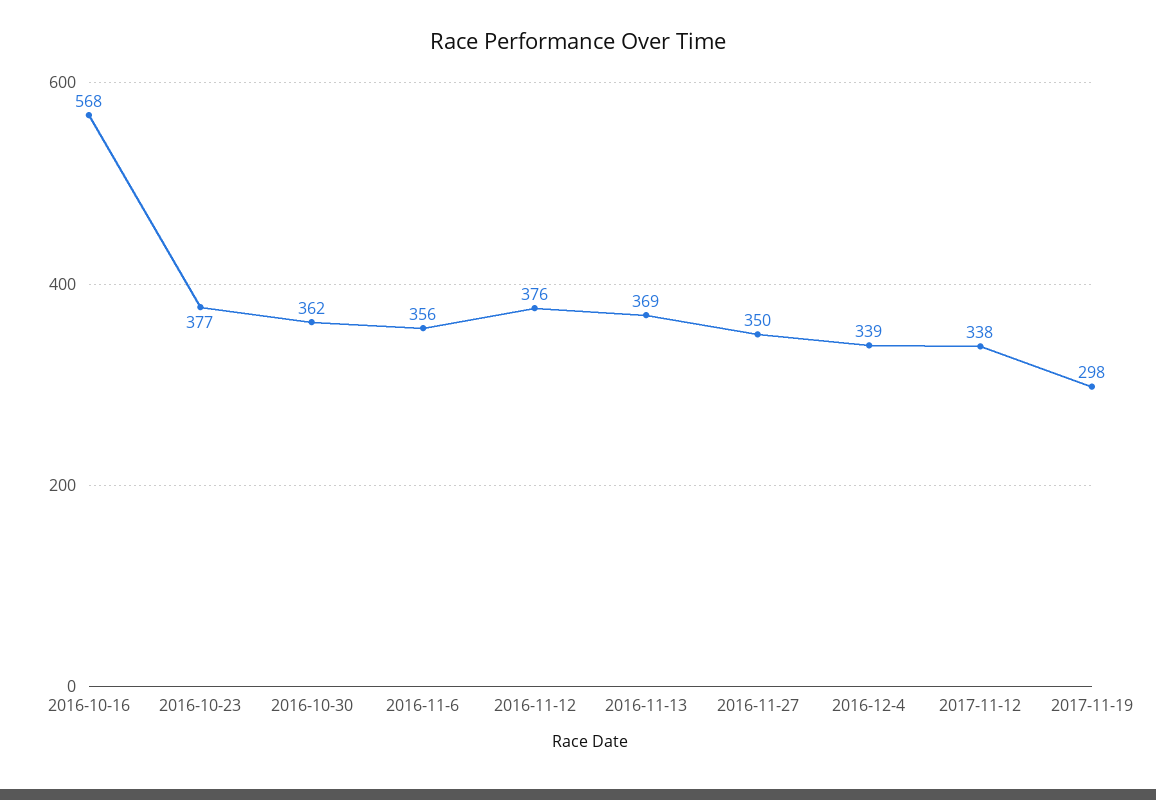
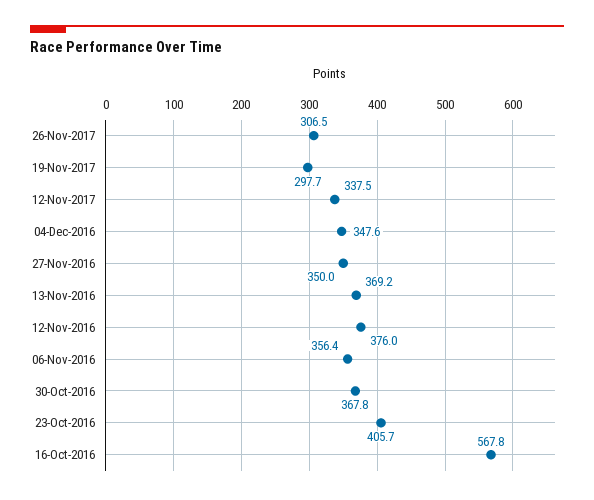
2016-10-23: 377 -> 405.7
2016-10-30: 362 -> 367.8
2016-12-4: 339 -> 347.6
26-Nov-2017: none -> 306.5

